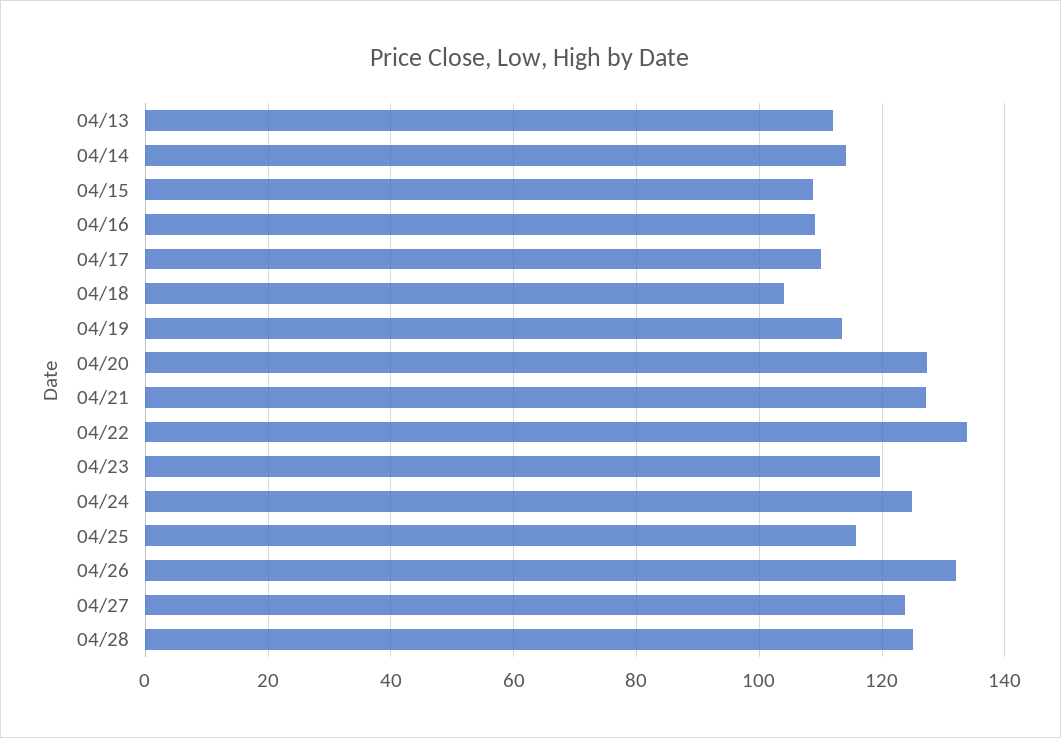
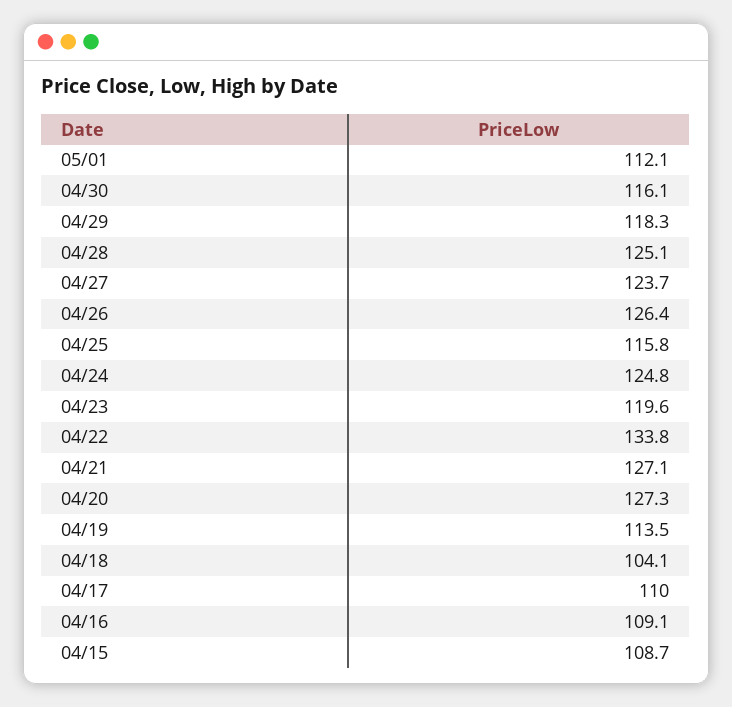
04/13: 112 -> none
04/14: 114 -> none
04/26: 132 -> 126.4
05/01: none -> 112.1
04/30: none -> 116.1
04/29: none -> 118.3

